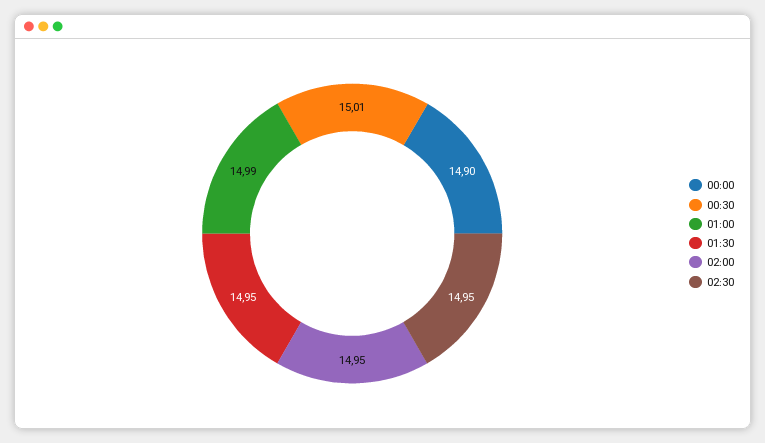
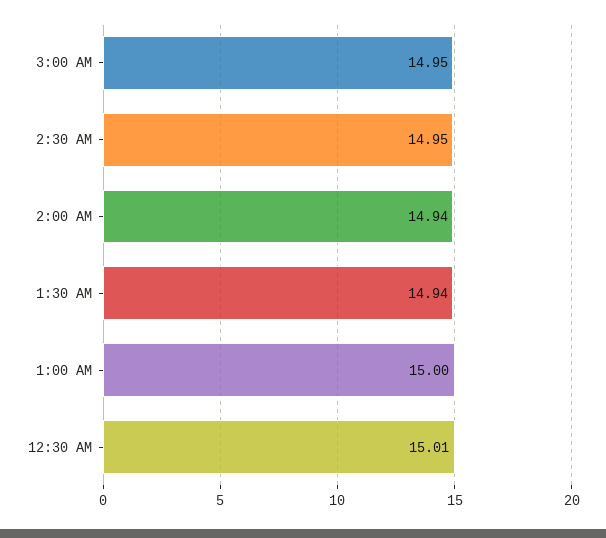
00:00: 14.9 -> none
01:00: 14.99 -> 15
01:30: 14.95 -> 14.94
02:00: 14.95 -> 14.94
3:00 AM: none -> 14.95

